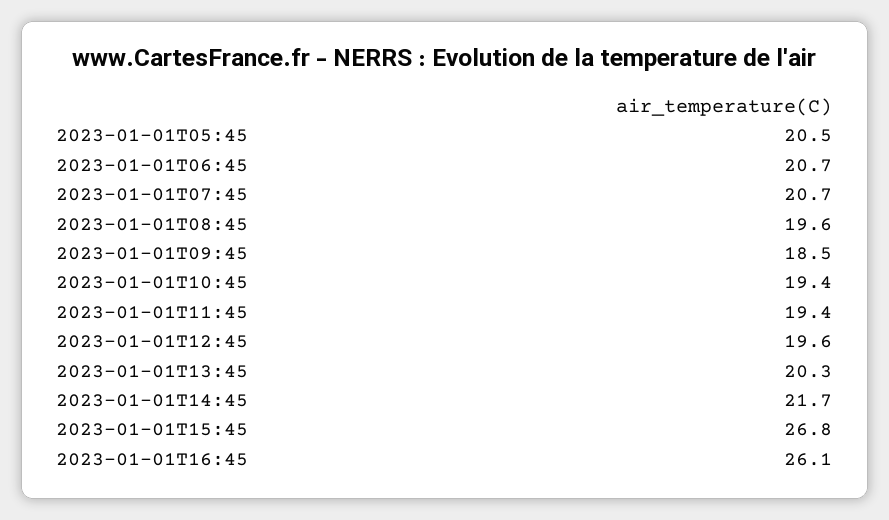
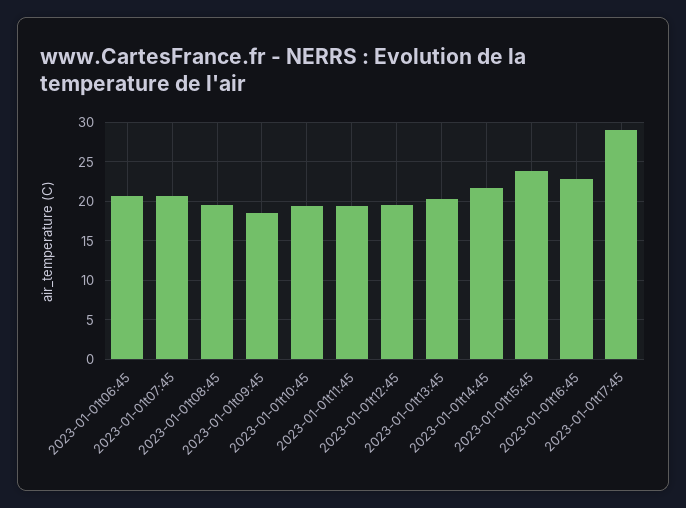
2023-01-01T05:45: 20.5 -> none
2023-01-01T15:45: 26.8 -> 24
2023-01-01T16:45: 26.1 -> 23
2023-01-01t17:45: none -> 29

